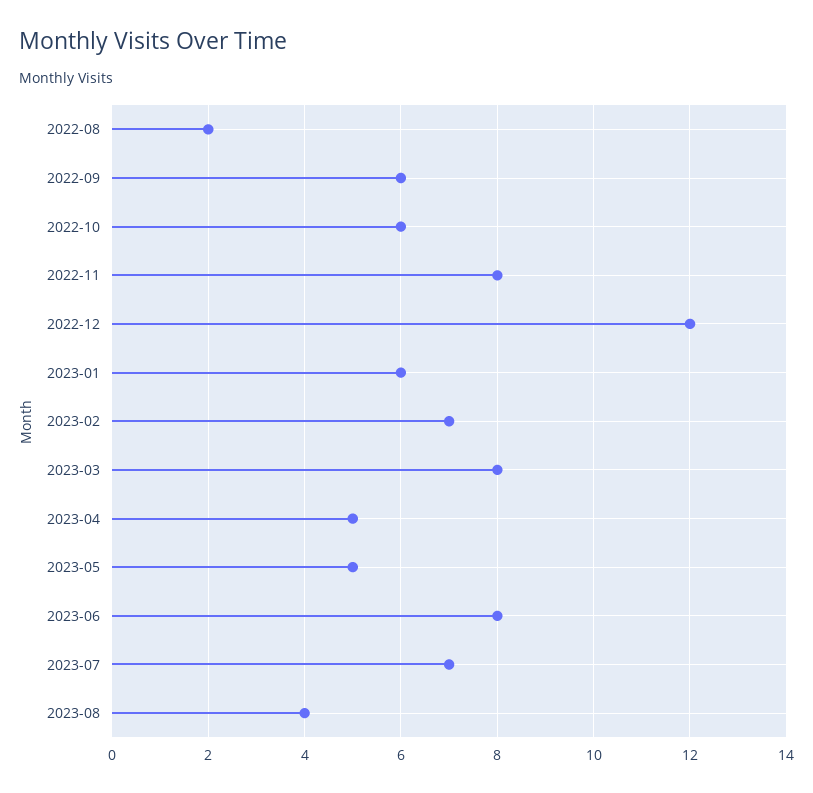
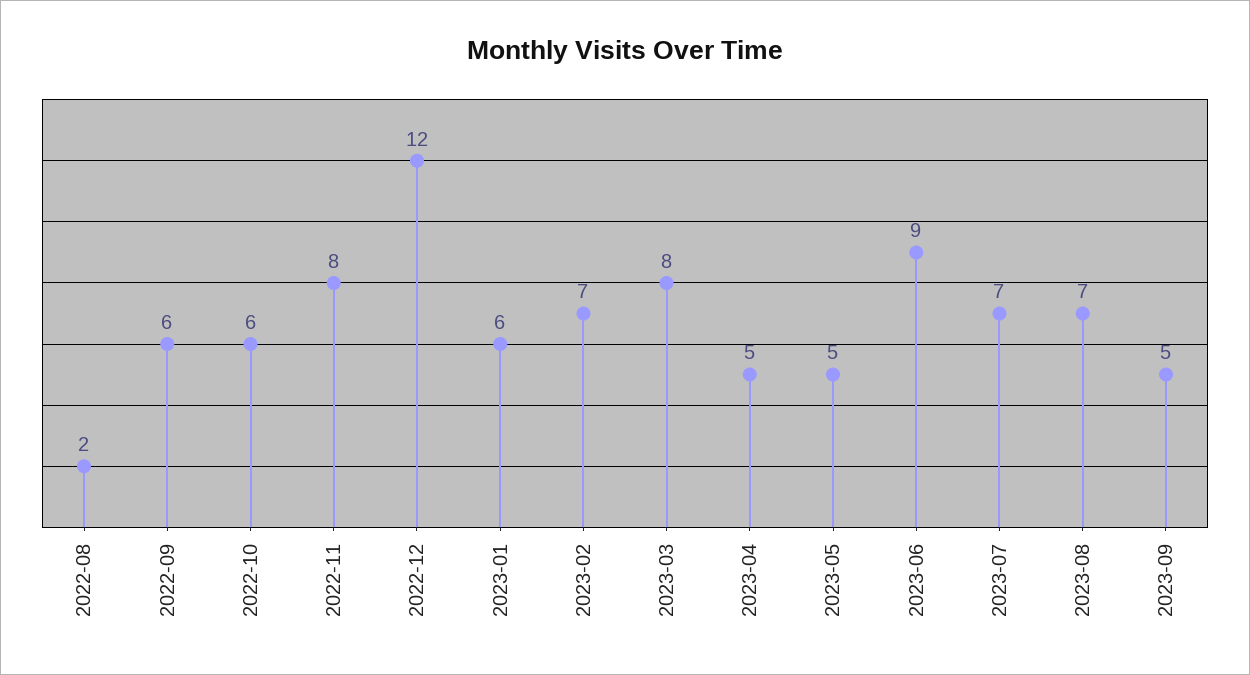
2023-06: 8 -> 9
2023-08: 4 -> 7
2023-09: none -> 5

